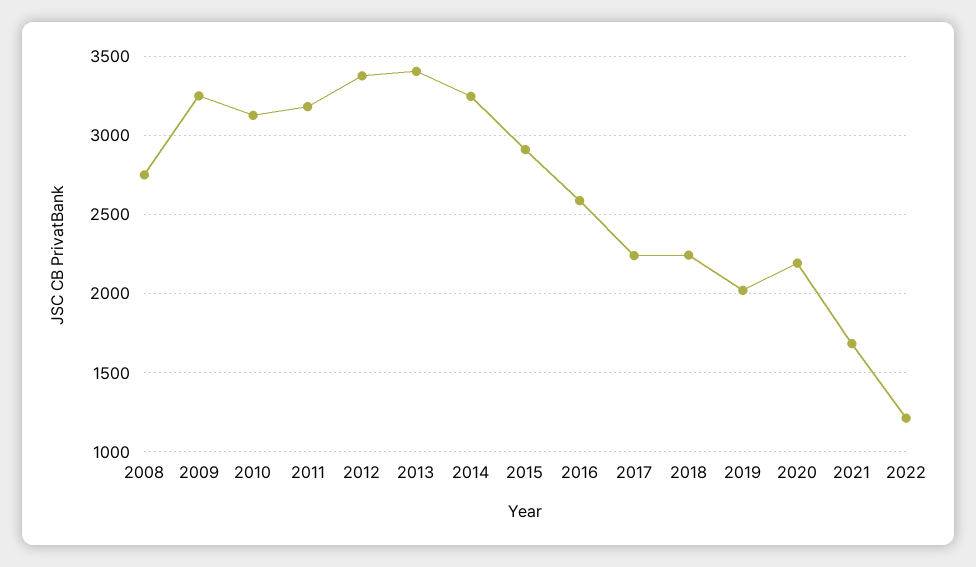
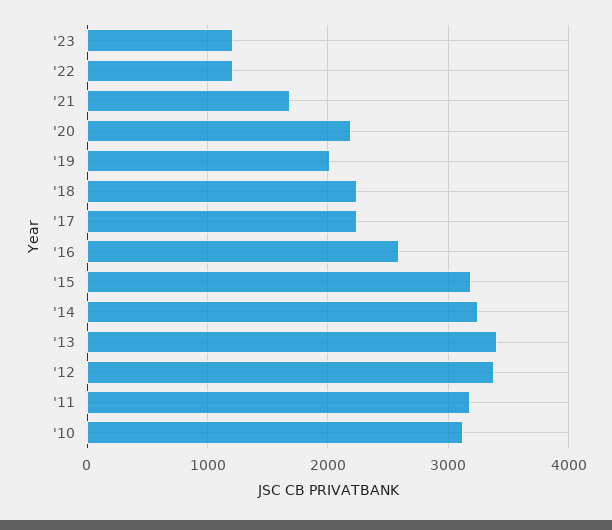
2008: 2750 -> none
2009: 3250 -> none
2015: 2900 -> 3200
'23: none -> 1200

